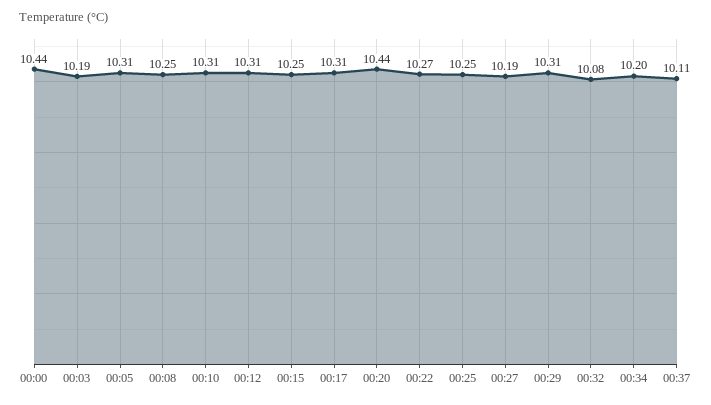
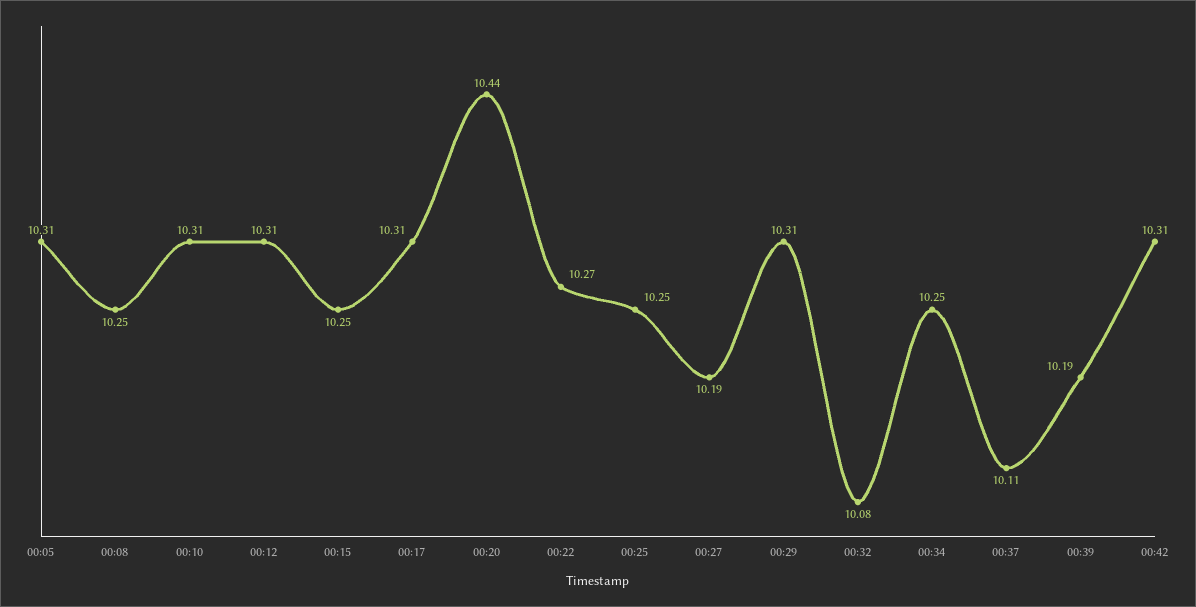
00:00: 10.44 -> none
00:03: 10.19 -> none
00:34: 10.2 -> 10.25
00:39: none -> 10.19
00:42: none -> 10.31

